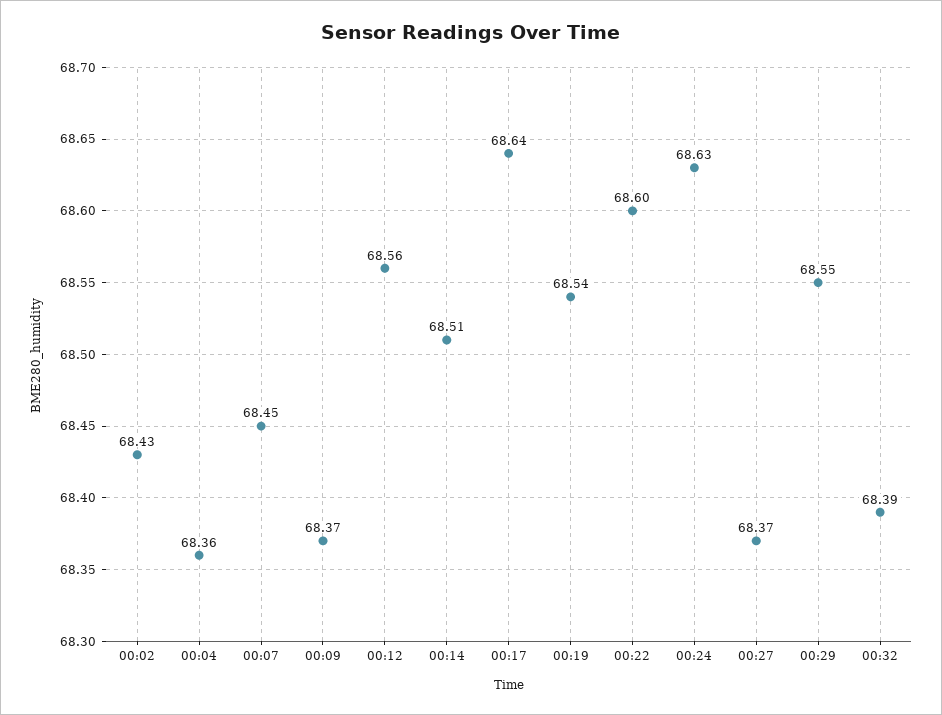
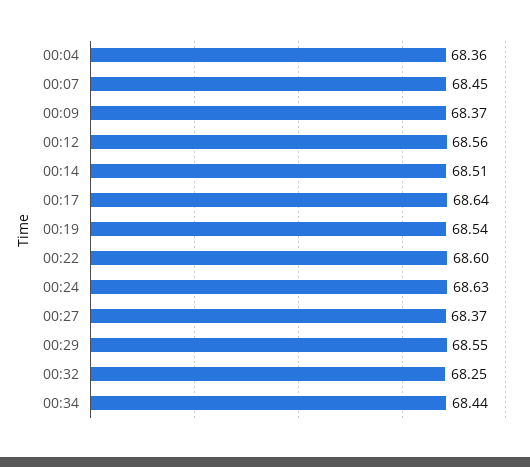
00:02: 68.43 -> none
00:32: 68.39 -> 68.25
00:34: none -> 68.44

